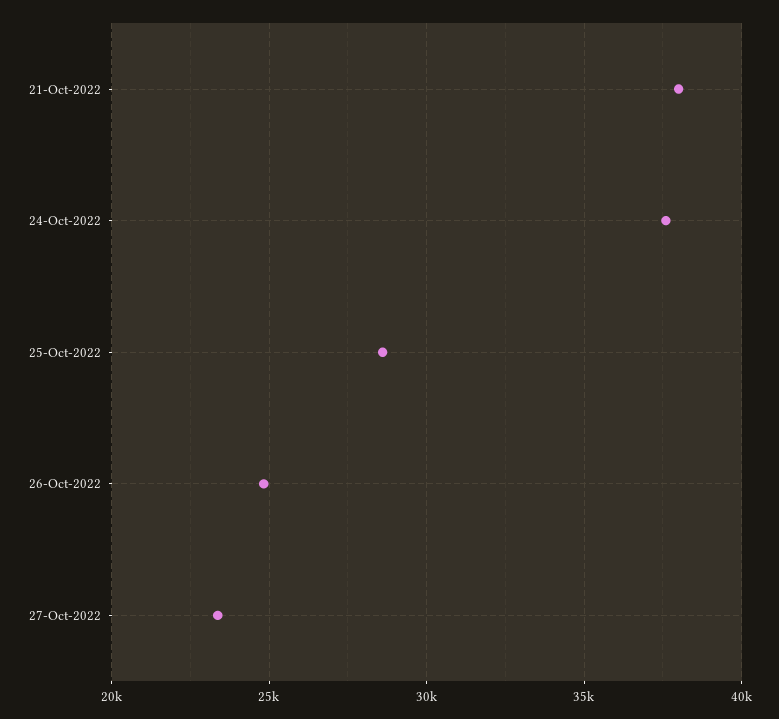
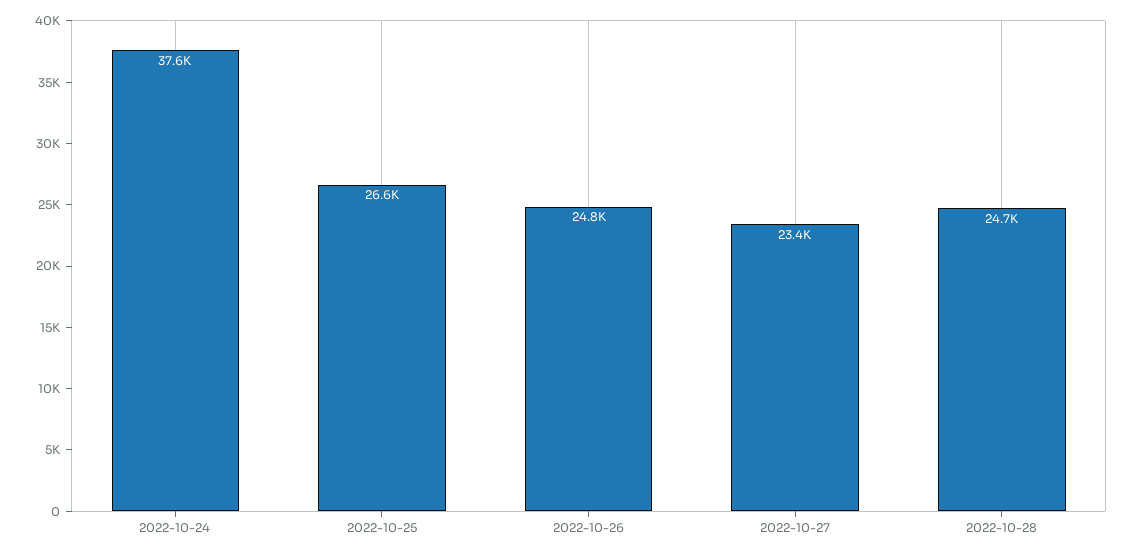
21-Oct-2022: 38000 -> none
25-Oct-2022: 28500 -> 26600
2022-10-28: none -> 24700

